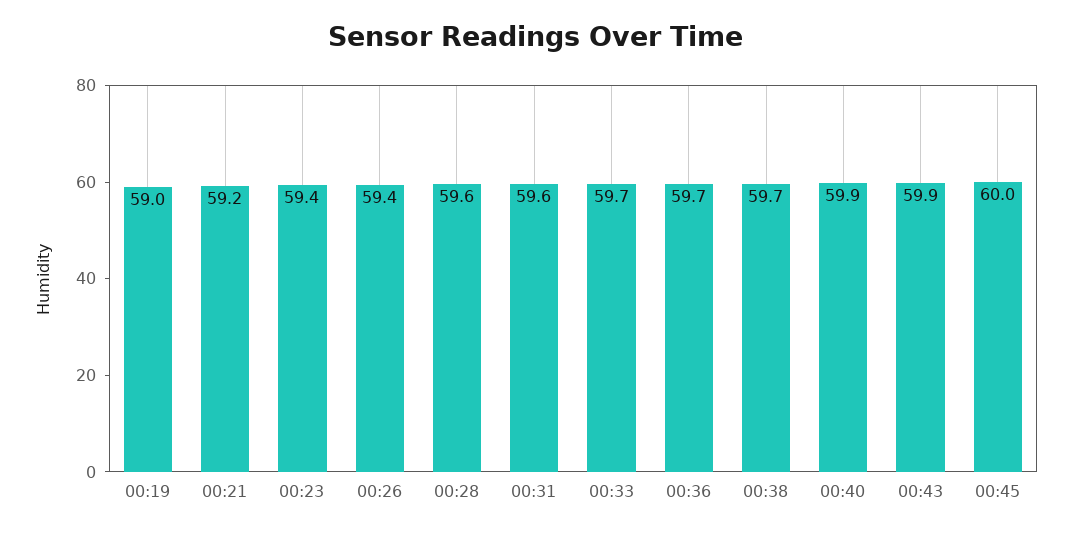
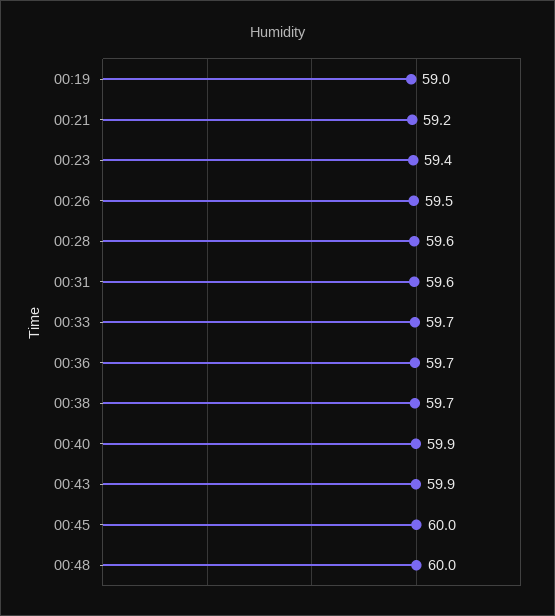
00:26: 59.4 -> 59.5
00:48: none -> 60

